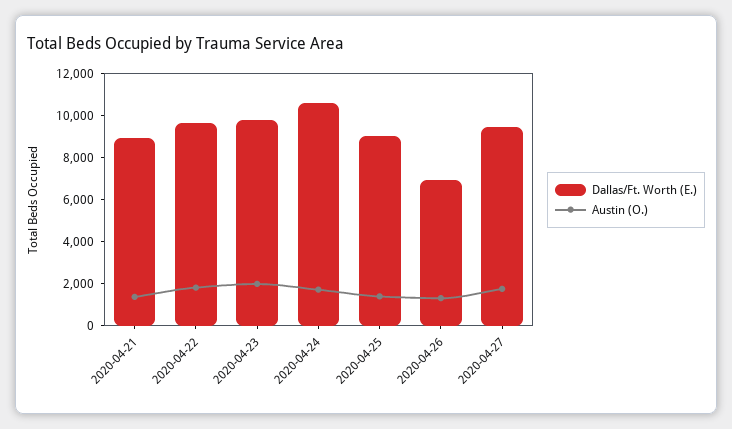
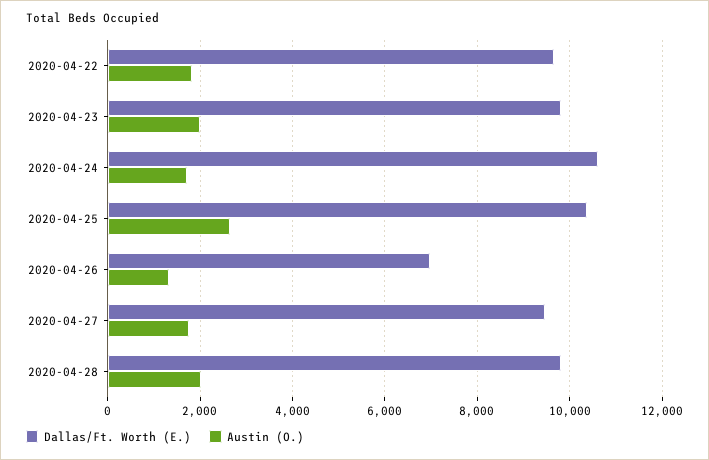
Dallas/Ft. Worth (E.), 2020-04-21: 9000 -> none
Austin (O.), 2020-04-21: 1500 -> none
Dallas/Ft. Worth (E.), 2020-04-25: 9000 -> 10400
Austin (O.), 2020-04-25: 1500 -> 2600
Dallas/Ft. Worth (E.), 2020-04-28: none -> 9800
Austin (O.), 2020-04-28: none -> 2000

